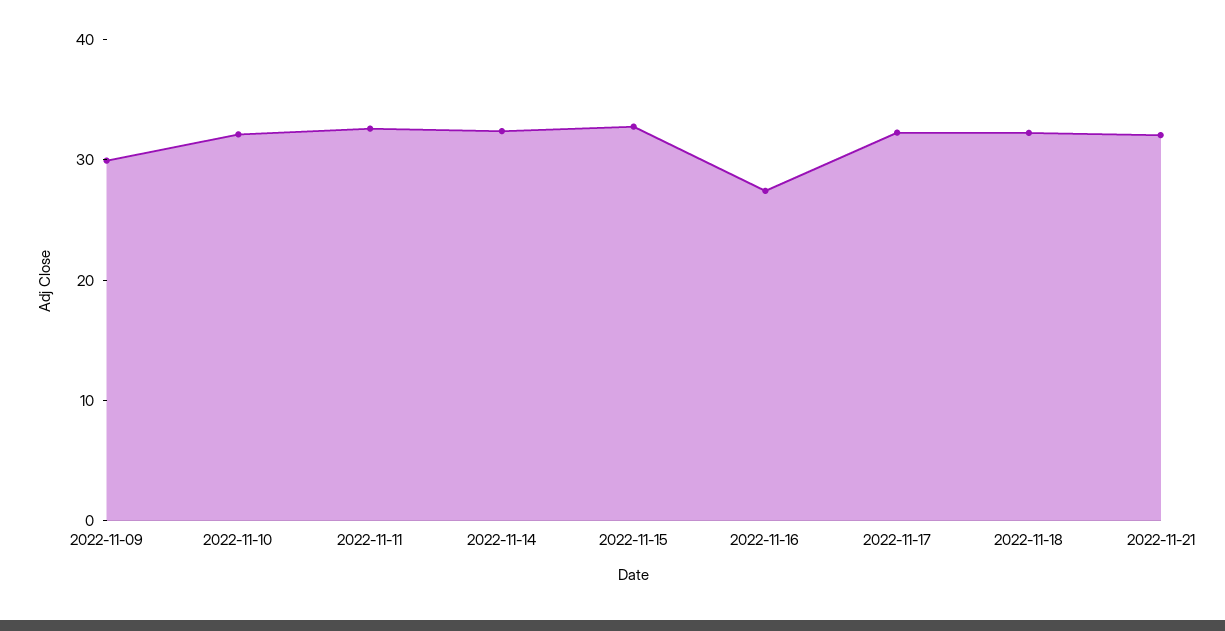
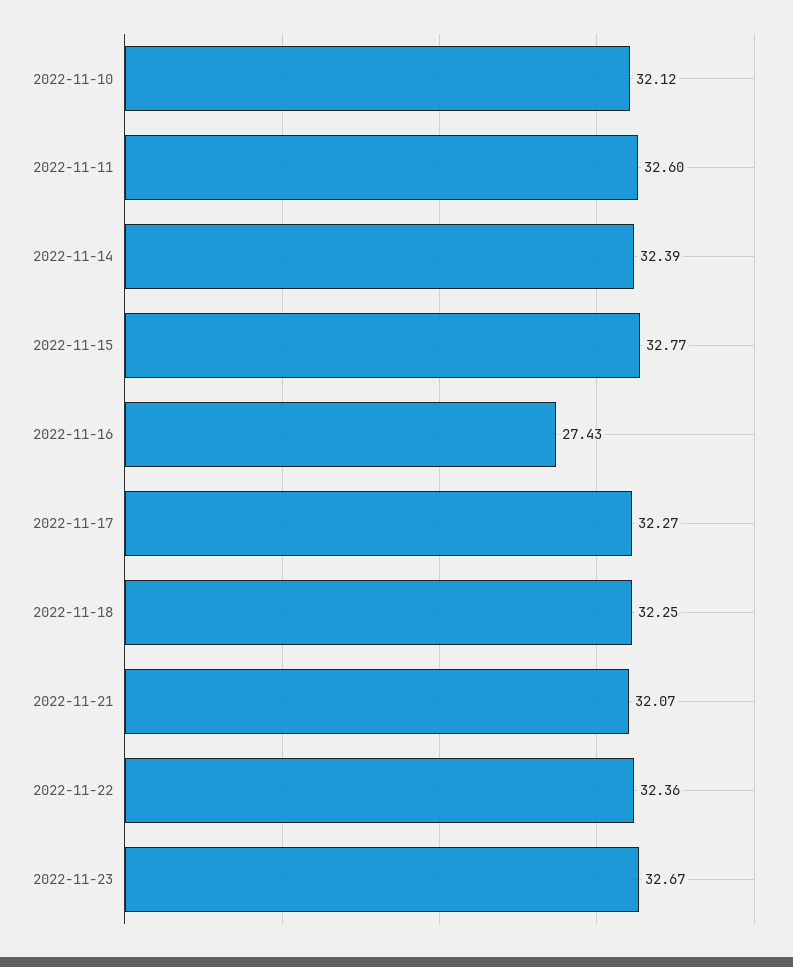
2022-11-09: 30 -> none
2022-11-22: none -> 32.36
2022-11-23: none -> 32.67

